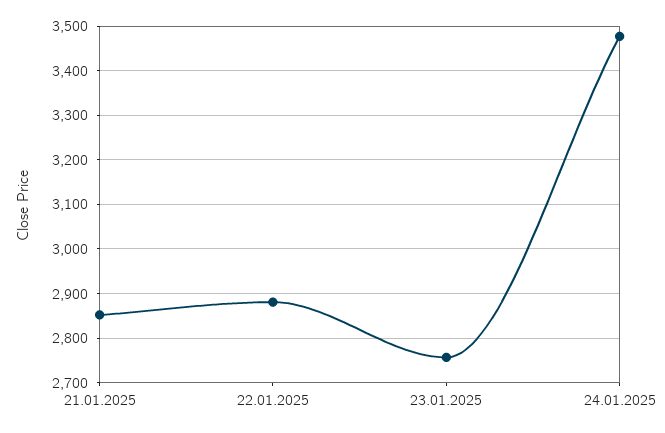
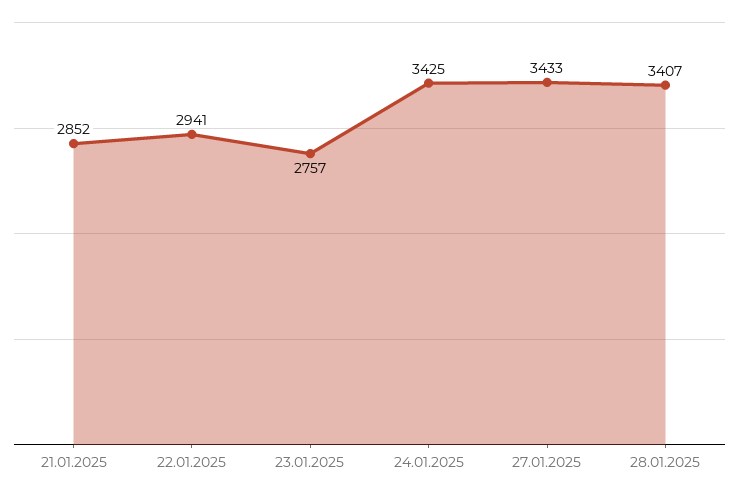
22.01.2025: 2880 -> 2941
24.01.2025: 3480 -> 3425
27.01.2025: none -> 3433
28.01.2025: none -> 3407

